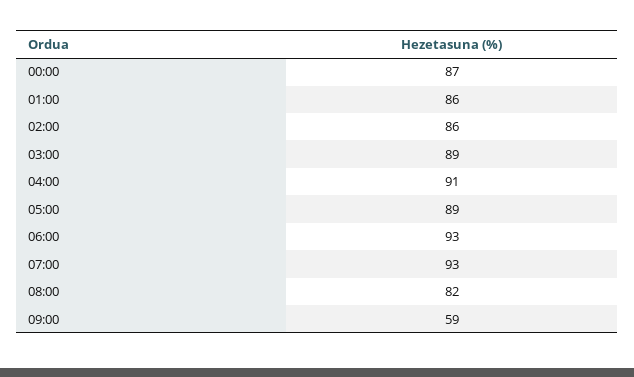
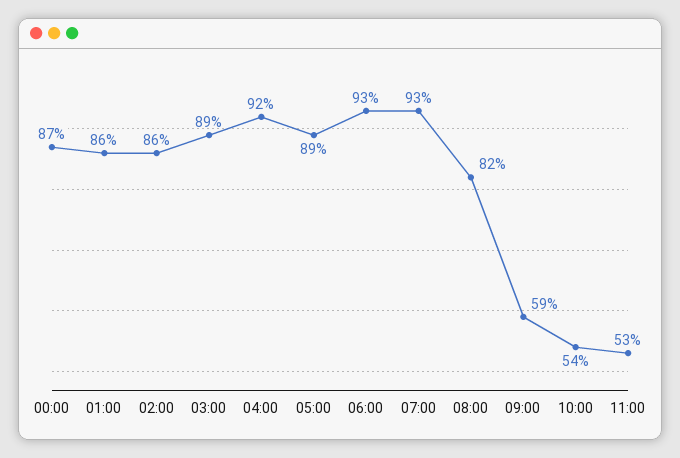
04:00: 91 -> 92
10:00: none -> 54
11:00: none -> 53

